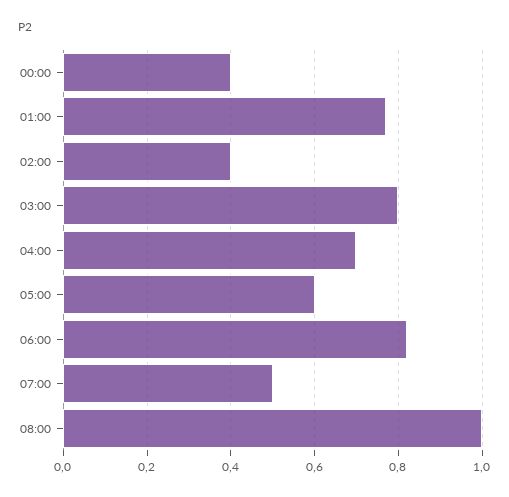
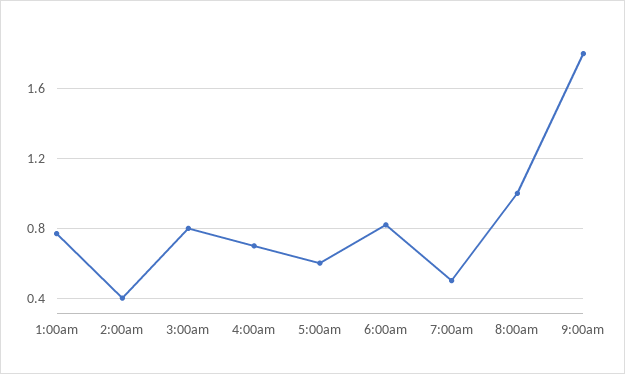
00:00: 0.4 -> none
9:00am: none -> 1.8

